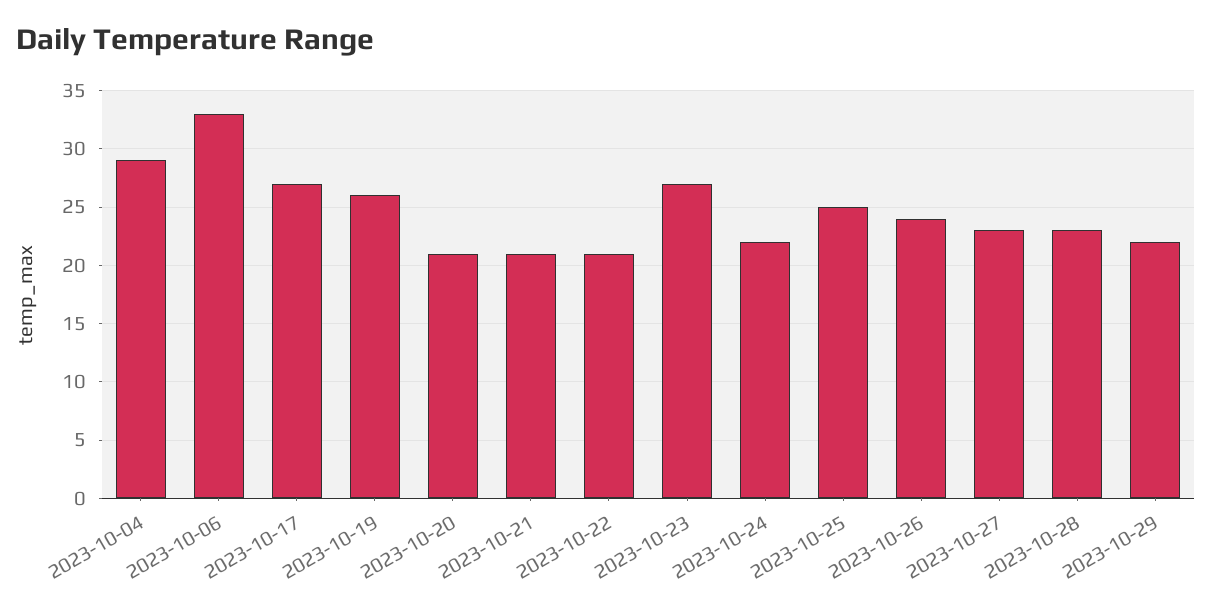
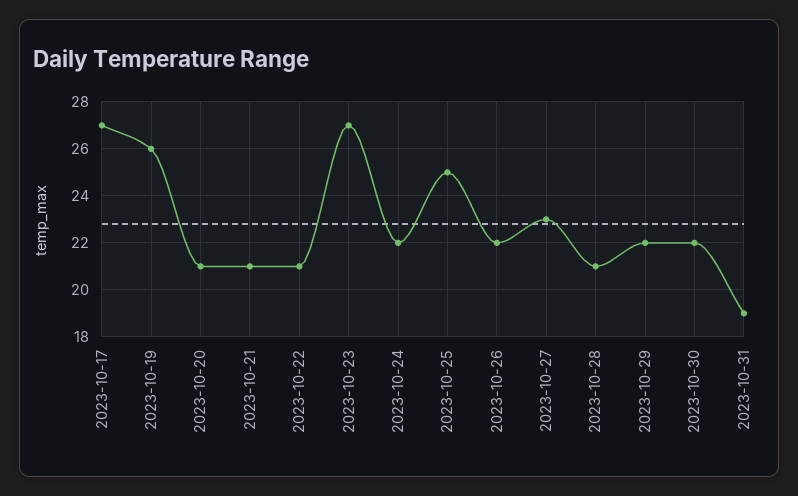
2023-10-04: 29 -> none
2023-10-06: 33 -> none
2023-10-26: 24 -> 22
2023-10-28: 23 -> 21
2023-10-30: none -> 22
2023-10-31: none -> 19

